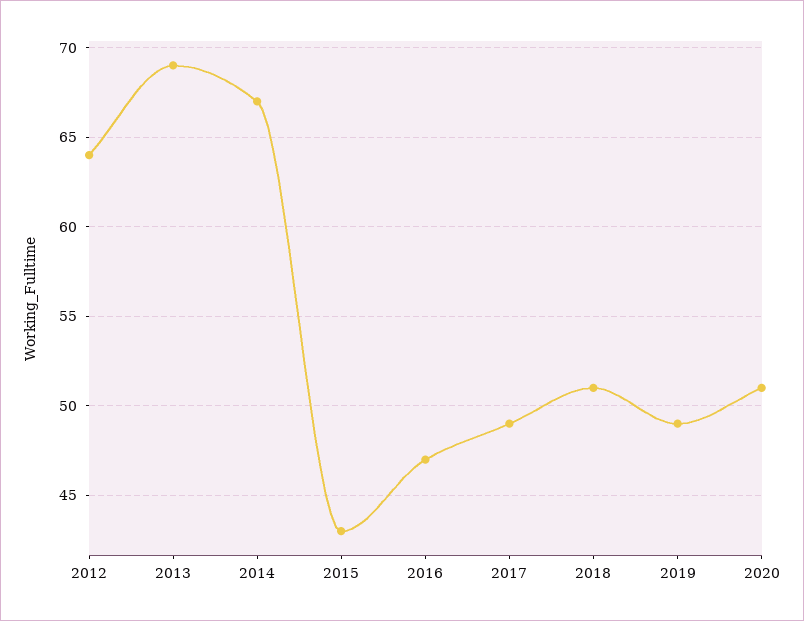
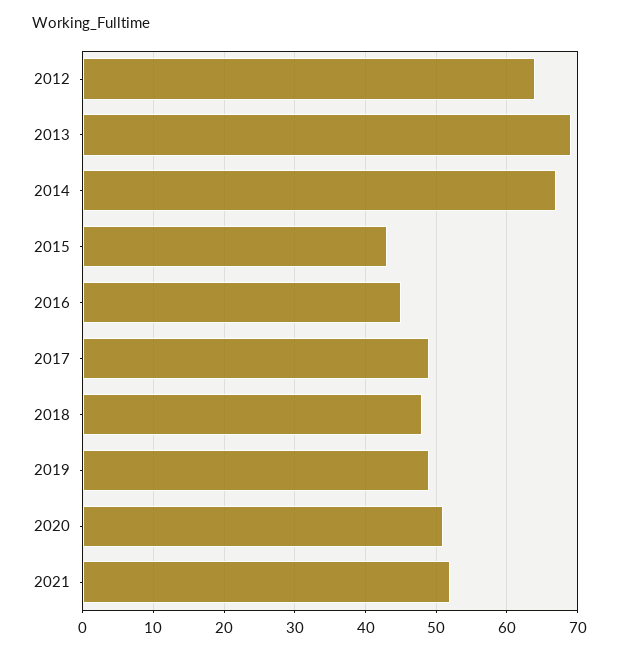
2016: 47 -> 45
2018: 51 -> 48
2021: none -> 52

